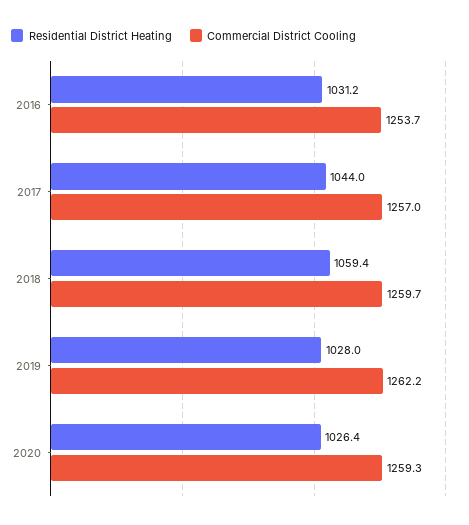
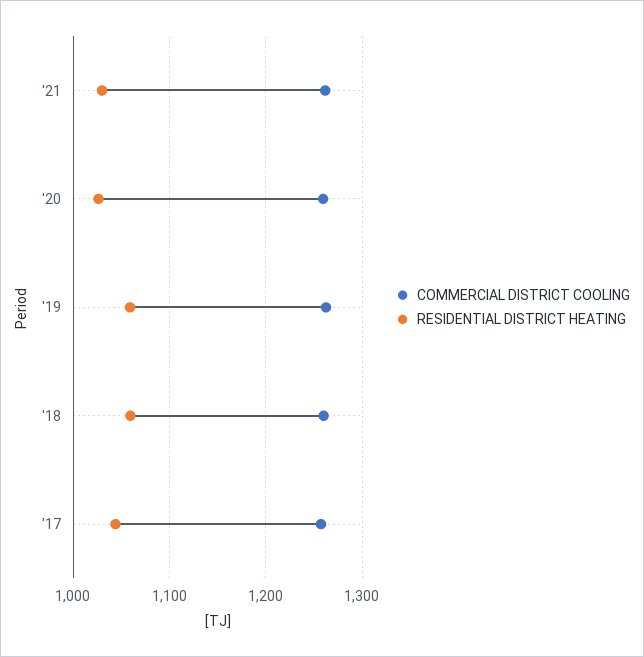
Residential District Heating, 2016: 1031.2 -> none
Commercial District Cooling, 2016: 1253.7 -> none
Residential District Heating, 2019: 1028 -> 1060
Commercial District Cooling, '21: none -> 1260
Residential District Heating, '21: none -> 1030

